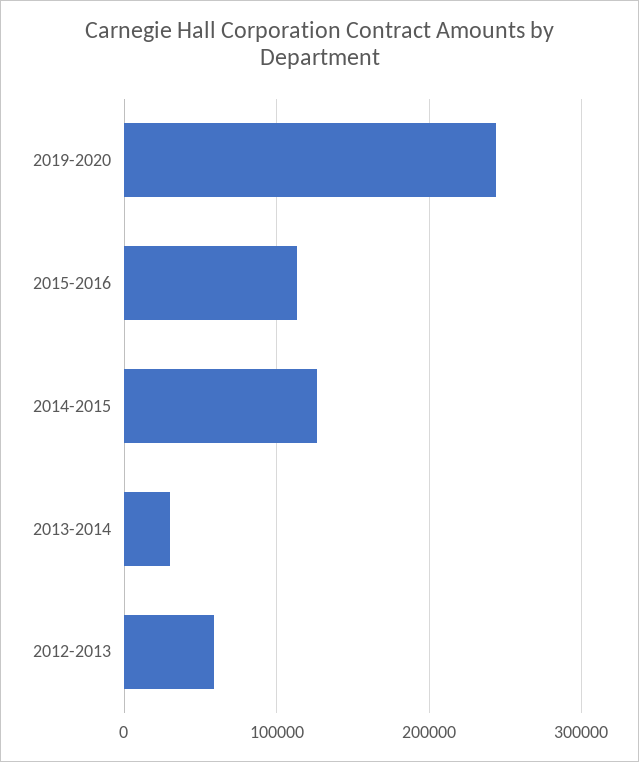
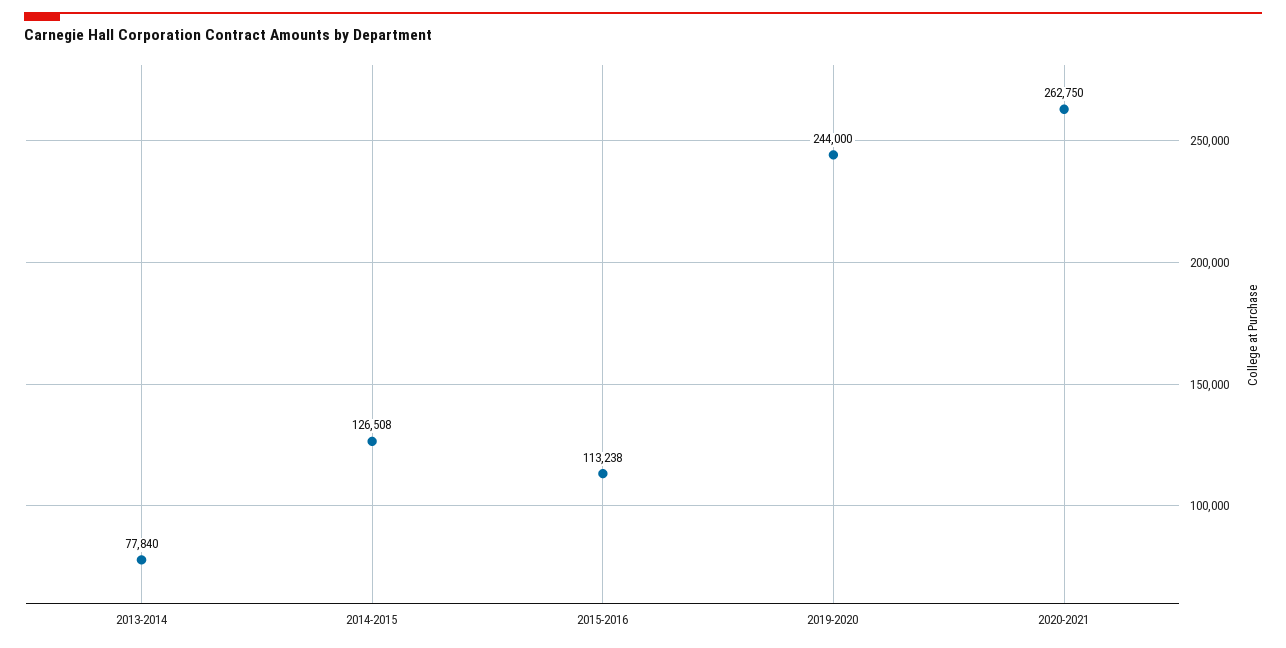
2013-2014: 30000 -> 77840
2012-2013: 60000 -> none
2020-2021: none -> 262750

